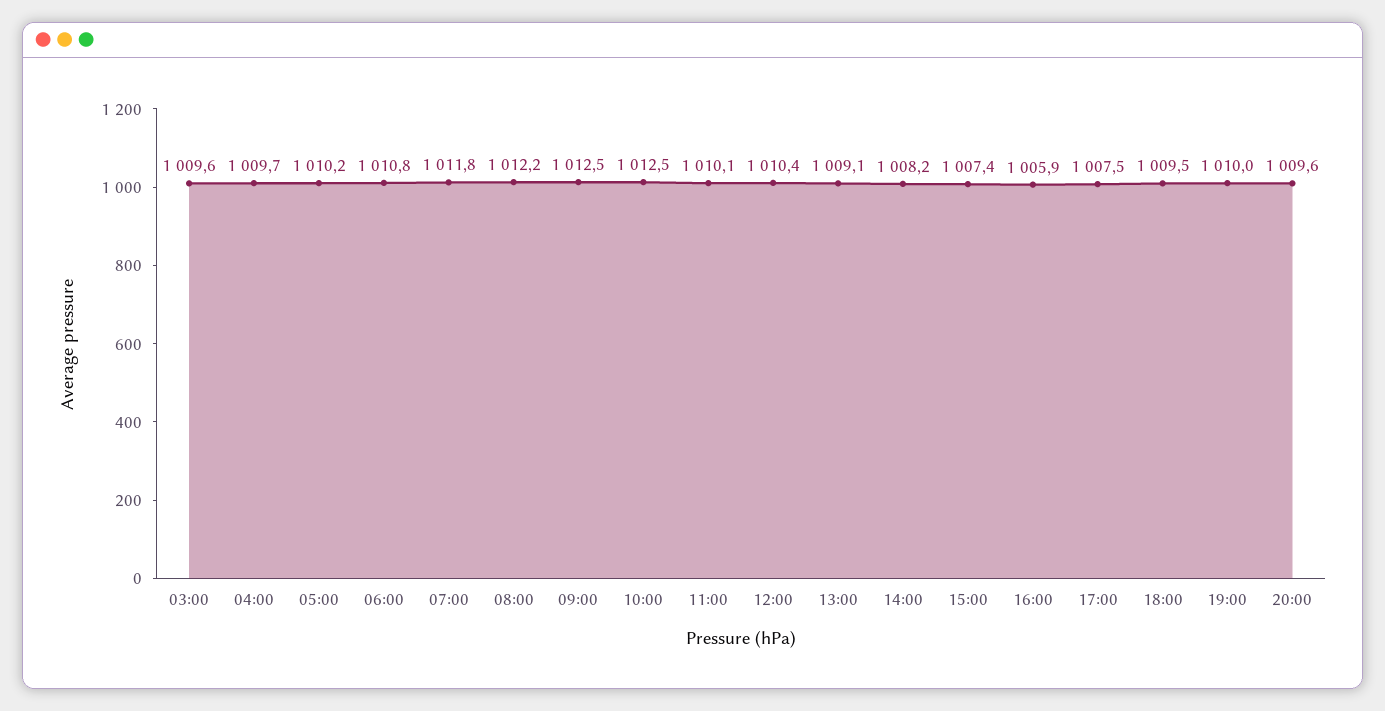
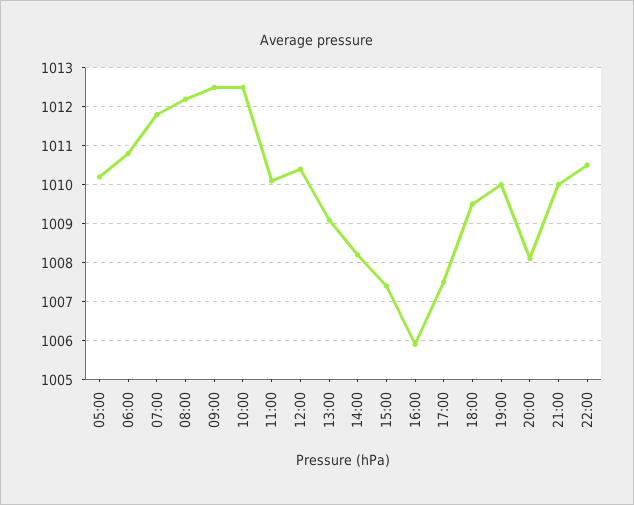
03:00: 1009.6 -> none
04:00: 1009.7 -> none
20:00: 1009.6 -> 1008
21:00: none -> 1010
22:00: none -> 1010.5

